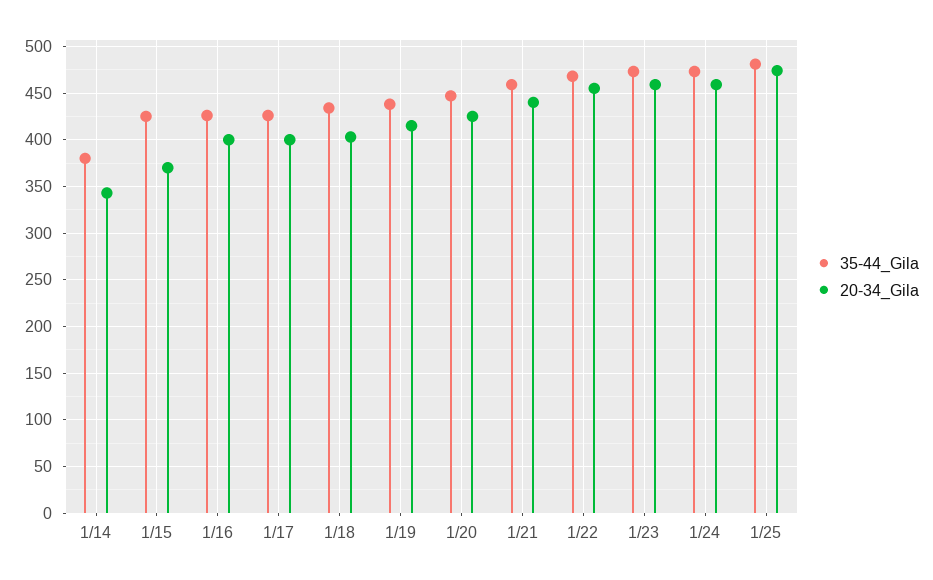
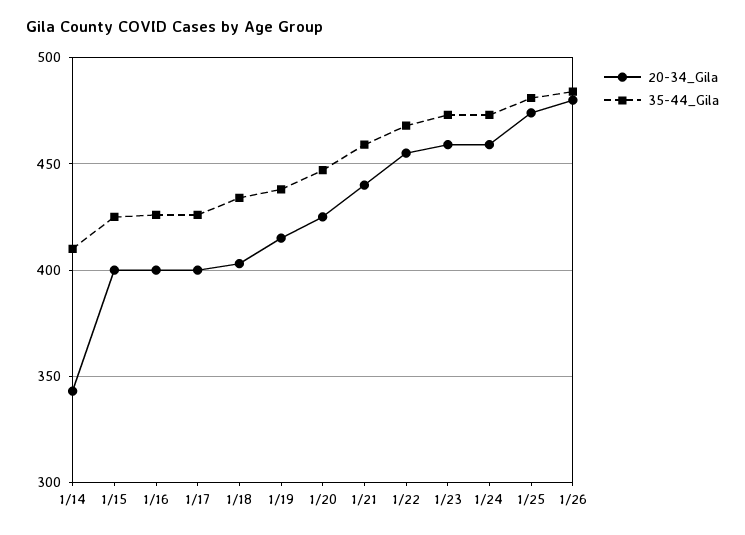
35-44_Gila, 1/14: 380 -> 410
20-34_Gila, 1/15: 370 -> 400
20-34_Gila, 1/26: none -> 480
35-44_Gila, 1/26: none -> 485

